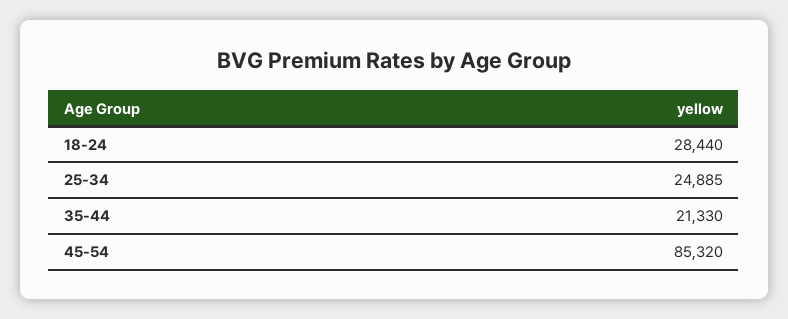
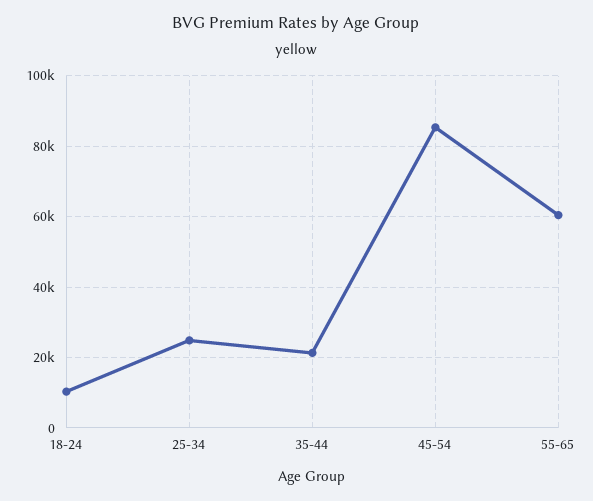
18-24: 28440 -> 10000
55-65: none -> 60000

